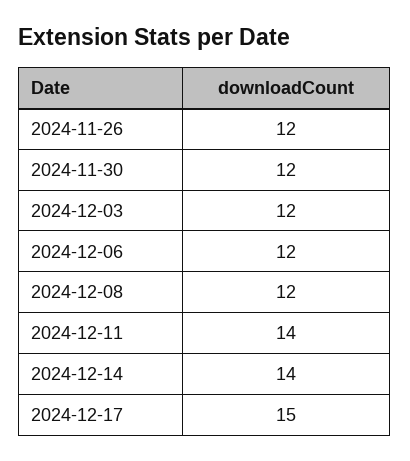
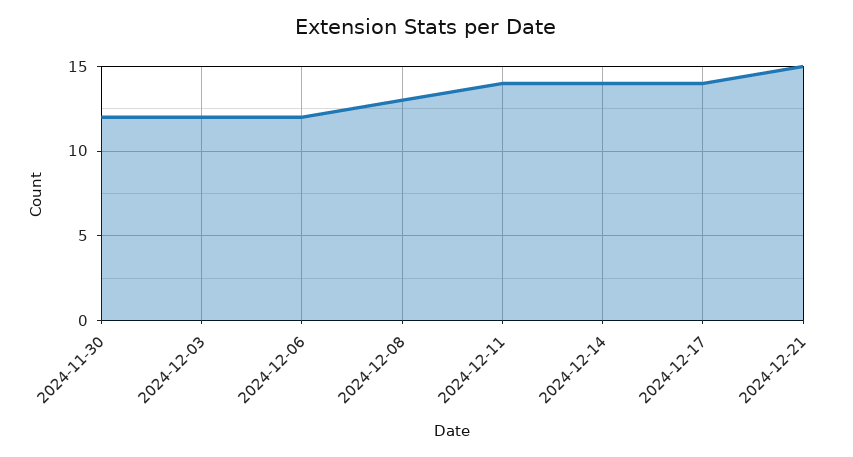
2024-11-26: 12 -> none
2024-12-08: 12 -> 13
2024-12-17: 15 -> 14
2024-12-21: none -> 15

